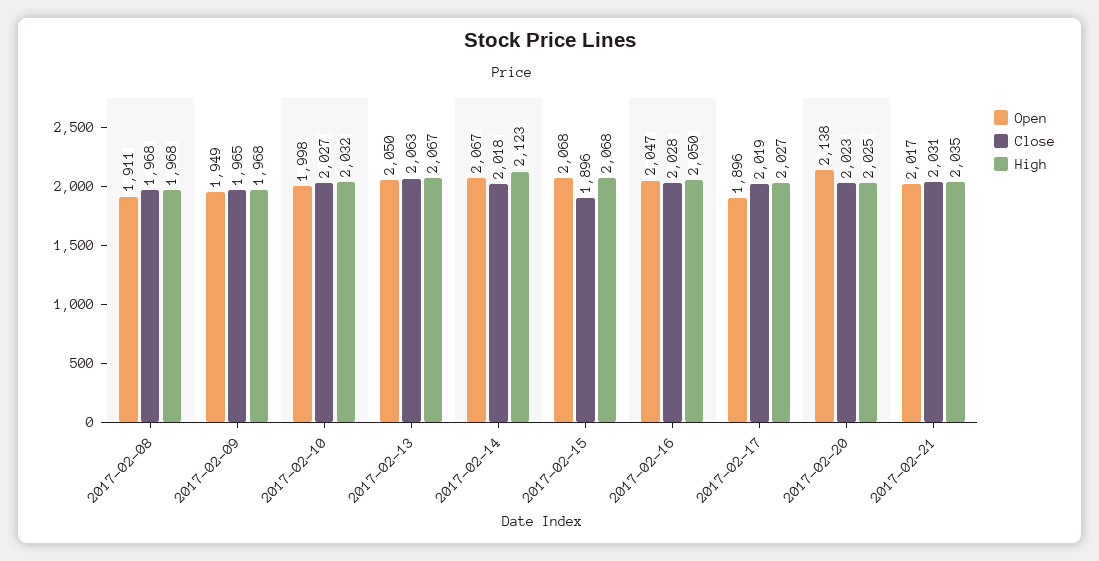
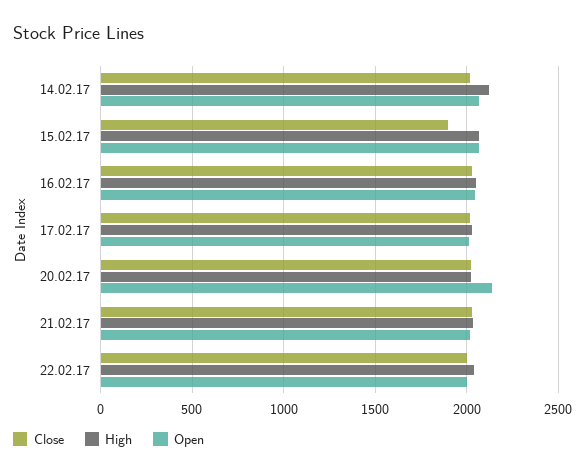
Open, 2017-02-08: 1911 -> none
Close, 2017-02-08: 1968 -> none
High, 2017-02-08: 1968 -> none
Open, 2017-02-09: 1949 -> none
Close, 2017-02-09: 1965 -> none
High, 2017-02-09: 1968 -> none
Open, 2017-02-10: 1998 -> none
Close, 2017-02-10: 2027 -> none
High, 2017-02-10: 2032 -> none
Open, 2017-02-13: 2050 -> none
Close, 2017-02-13: 2063 -> none
High, 2017-02-13: 2067 -> none
Open, 2017-02-17: 1896 -> 2000
Close, 22.02.17: none -> 2000
High, 22.02.17: none -> 2050
Open, 22.02.17: none -> 2000

